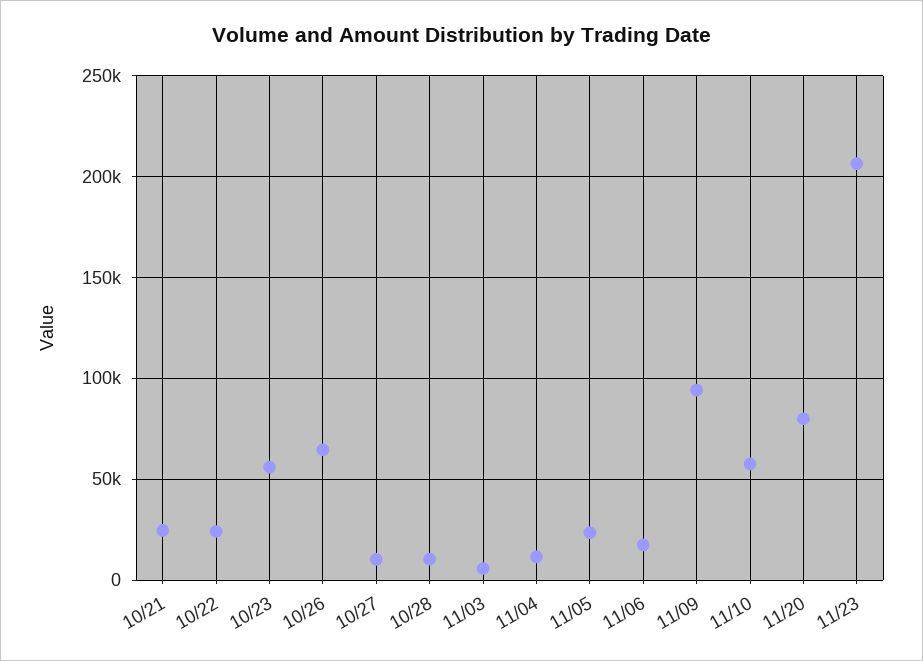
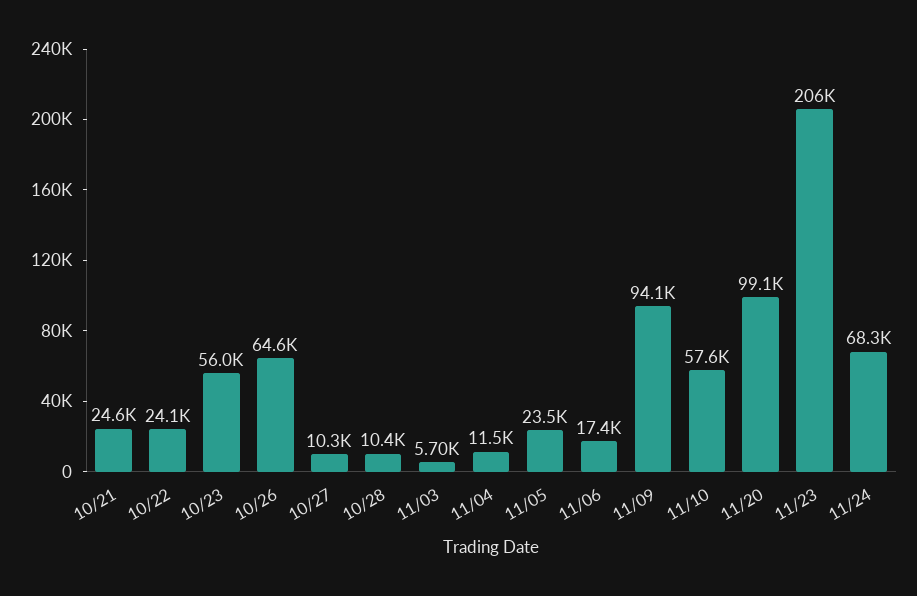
11/20: 80000 -> 99100
11/24: none -> 68300

